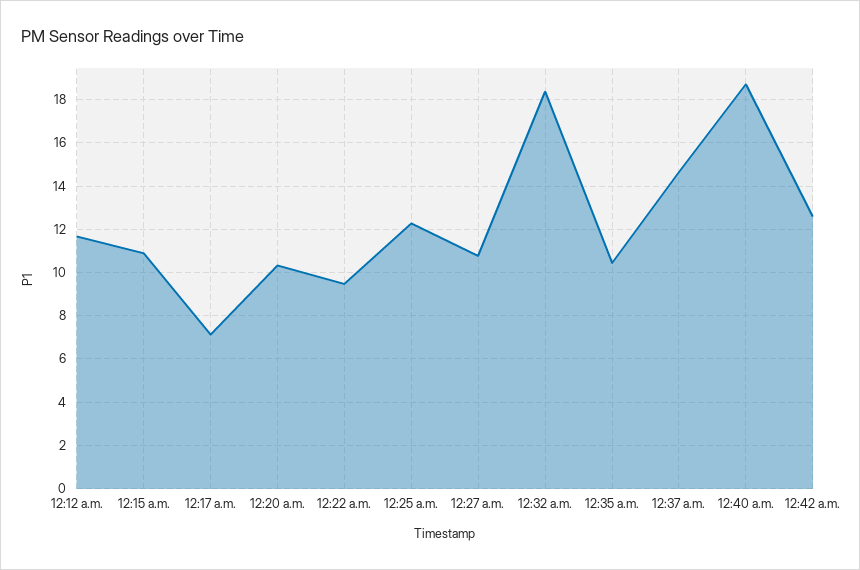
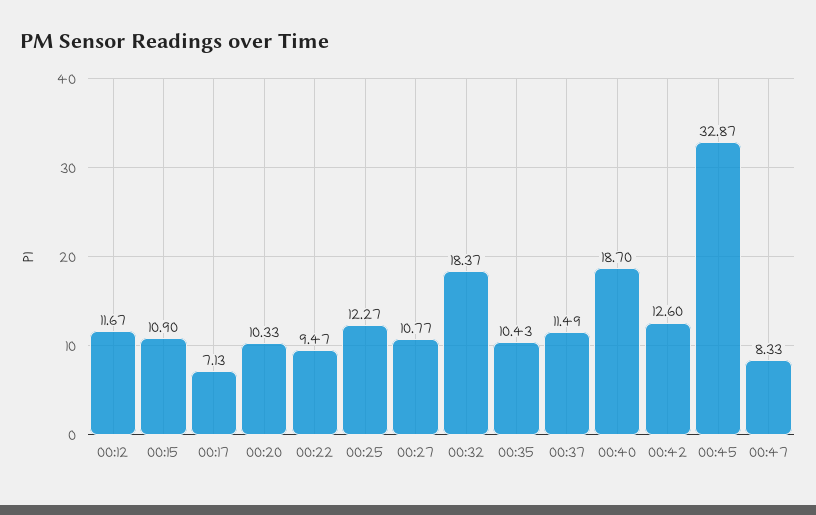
12:37 a.m.: 14.5 -> 11.49
00:45: none -> 32.87
00:47: none -> 8.33

